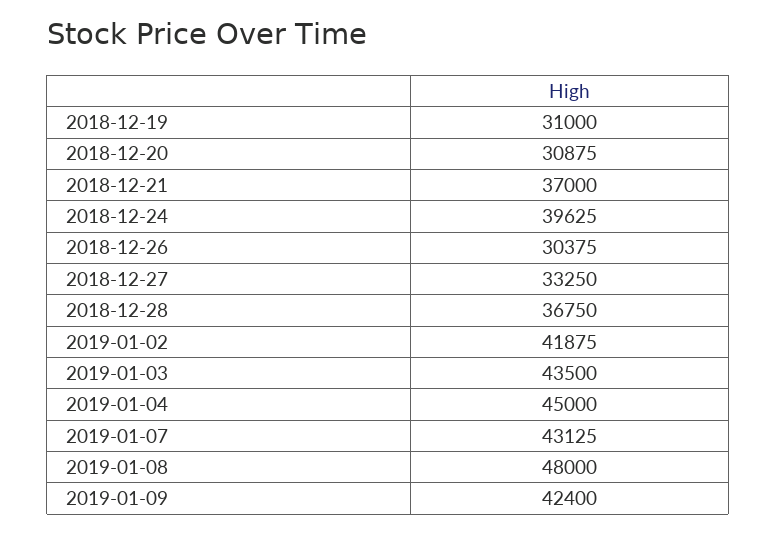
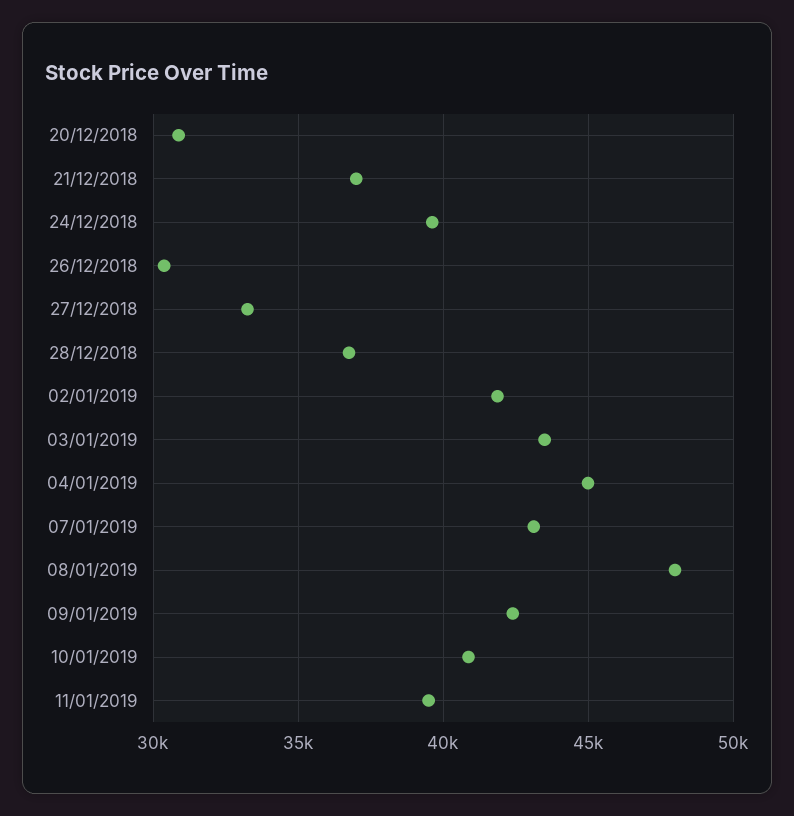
2018-12-19: 31000 -> none
10/01/2019: none -> 41000
11/01/2019: none -> 39500

